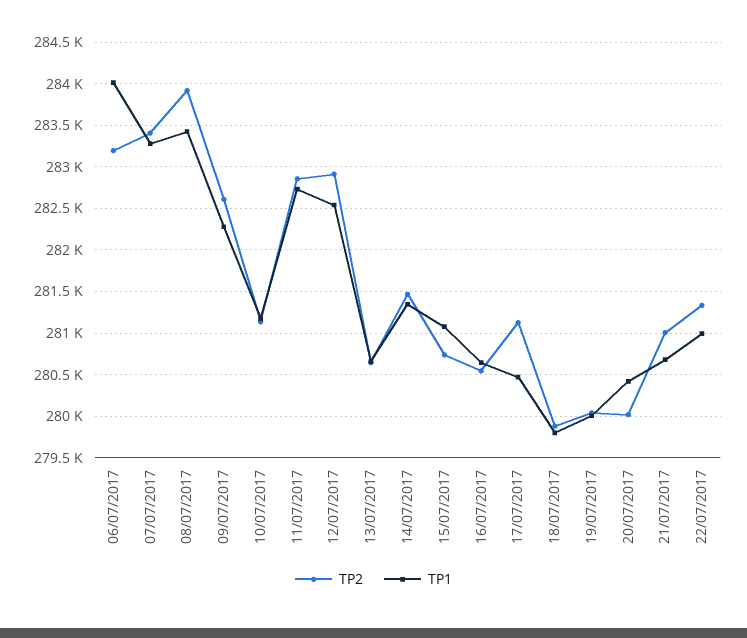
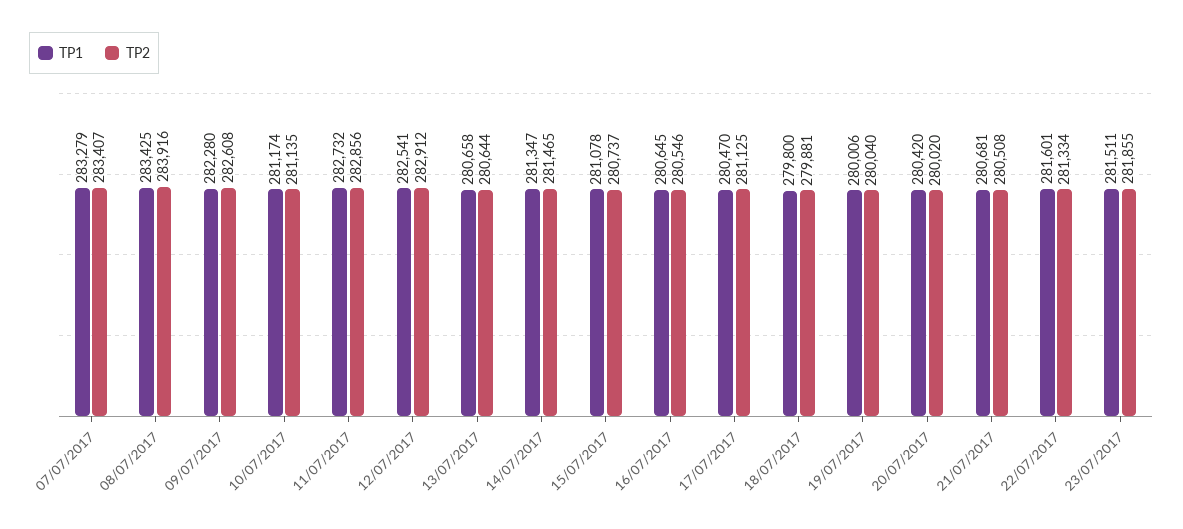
TP2, 06/07/2017: 283200 -> none
TP1, 06/07/2017: 284000 -> none
TP2, 21/07/2017: 281000 -> 280508
TP1, 22/07/2017: 281000 -> 281601
TP1, 23/07/2017: none -> 281511
TP2, 23/07/2017: none -> 281855

